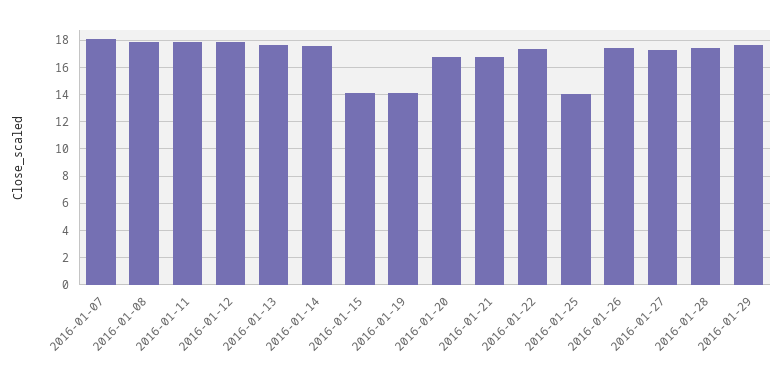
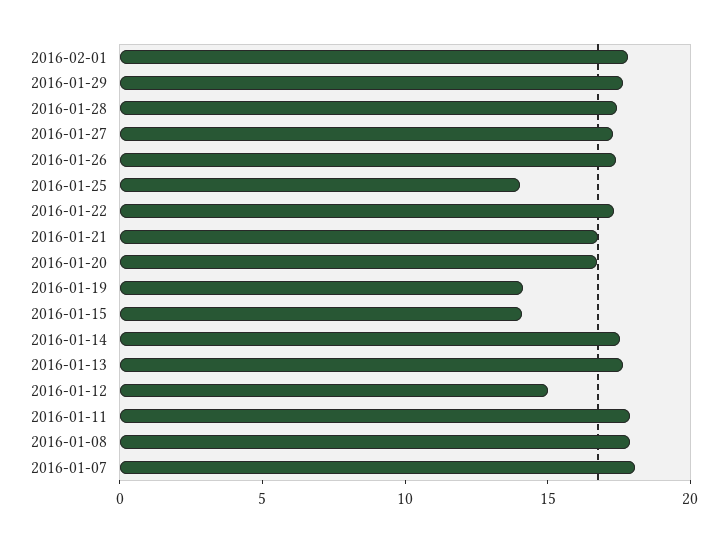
2016-01-12: 18 -> 15
2016-02-01: none -> 18

